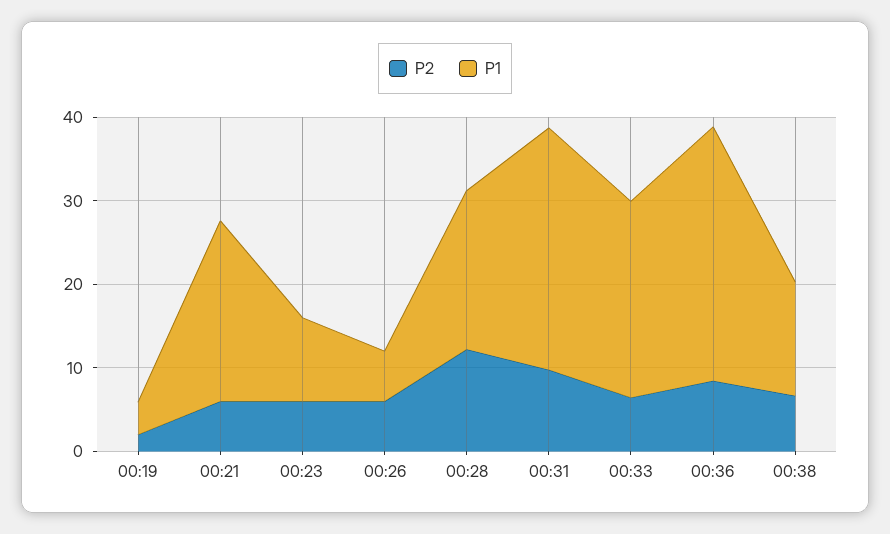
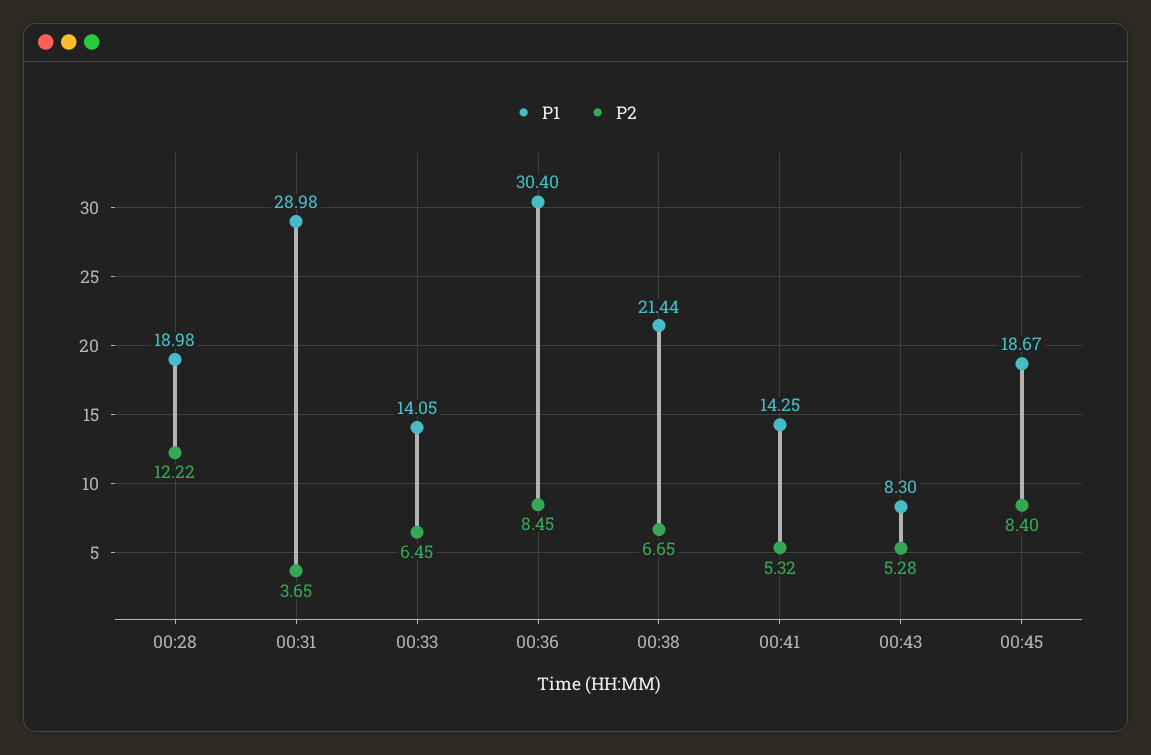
P2, 00:19: 2 -> none
P1, 00:19: 4 -> none
P2, 00:21: 6 -> none
P1, 00:21: 22 -> none
P2, 00:23: 6 -> none
P1, 00:23: 10 -> none
P2, 00:26: 6 -> none
P1, 00:26: 6 -> none
P2, 00:31: 10 -> 3.65
P1, 00:33: 24 -> 14.05
P1, 00:38: 14 -> 21.44
P1, 00:41: none -> 14.25
P2, 00:41: none -> 5.32
P1, 00:43: none -> 8.3
P2, 00:43: none -> 5.28
P1, 00:45: none -> 18.67
P2, 00:45: none -> 8.4

